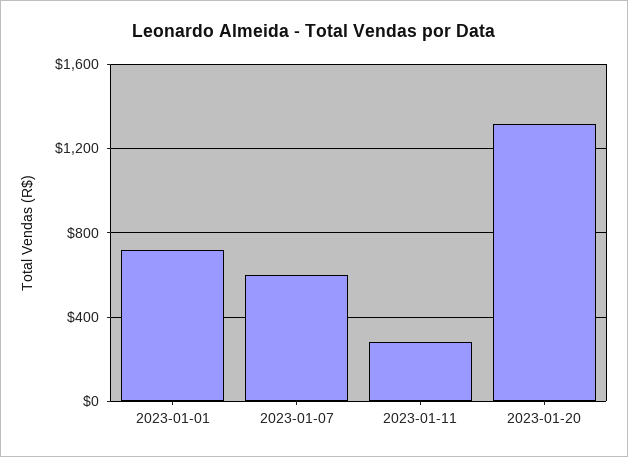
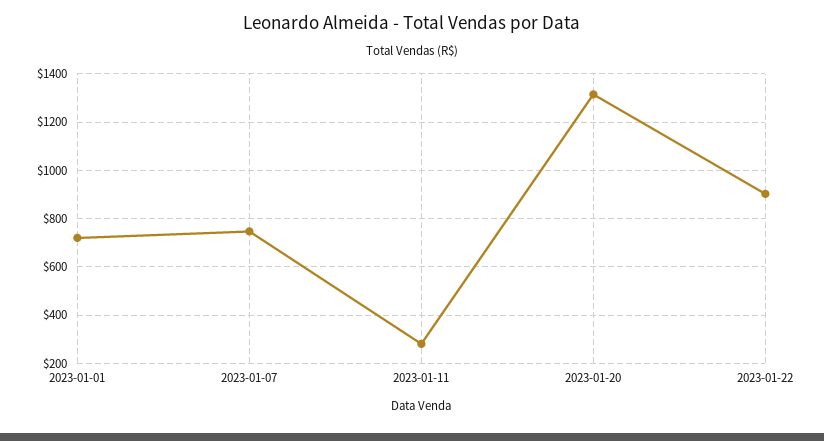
2023-01-07: 600 -> 750
2023-01-22: none -> 900

